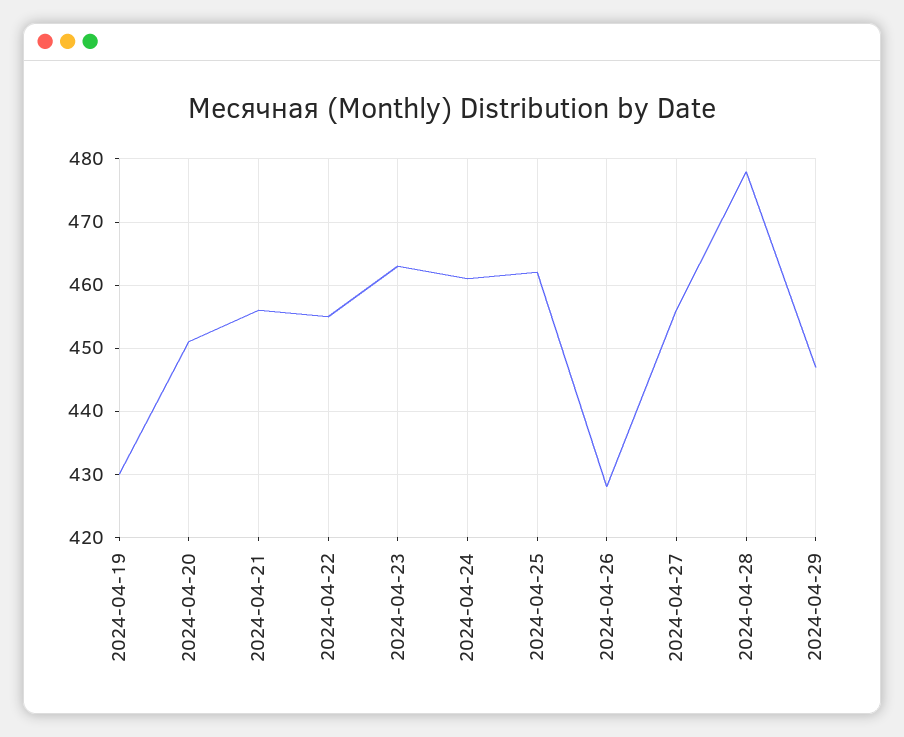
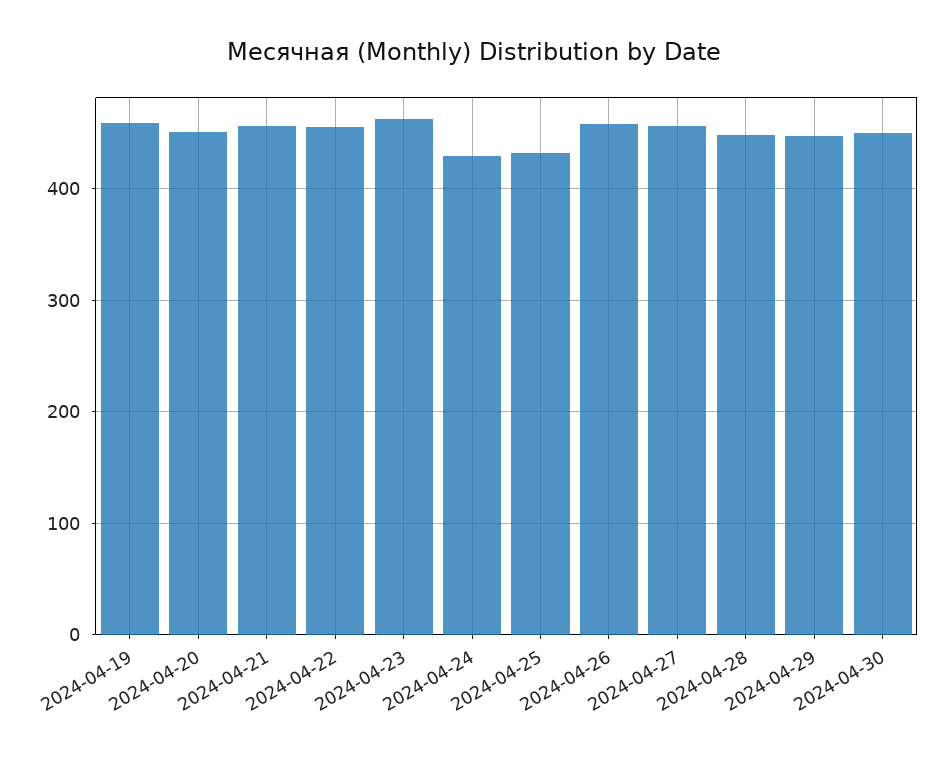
2024-04-19: 430 -> 460
2024-04-24: 461 -> 430
2024-04-25: 462 -> 430
2024-04-26: 428 -> 460
2024-04-28: 478 -> 450
2024-04-30: none -> 450

